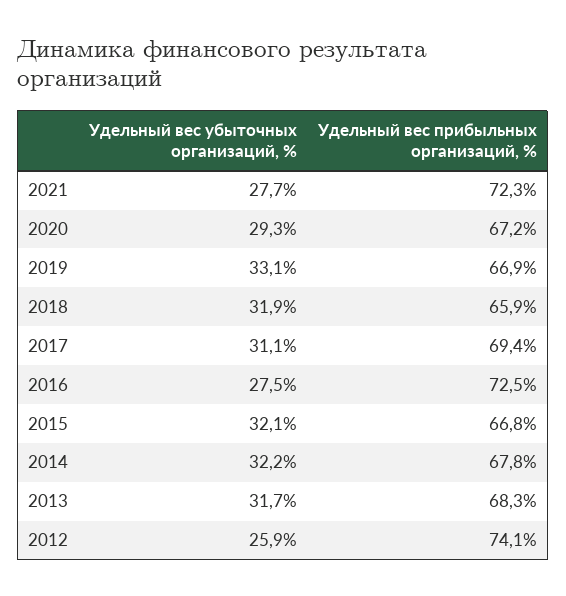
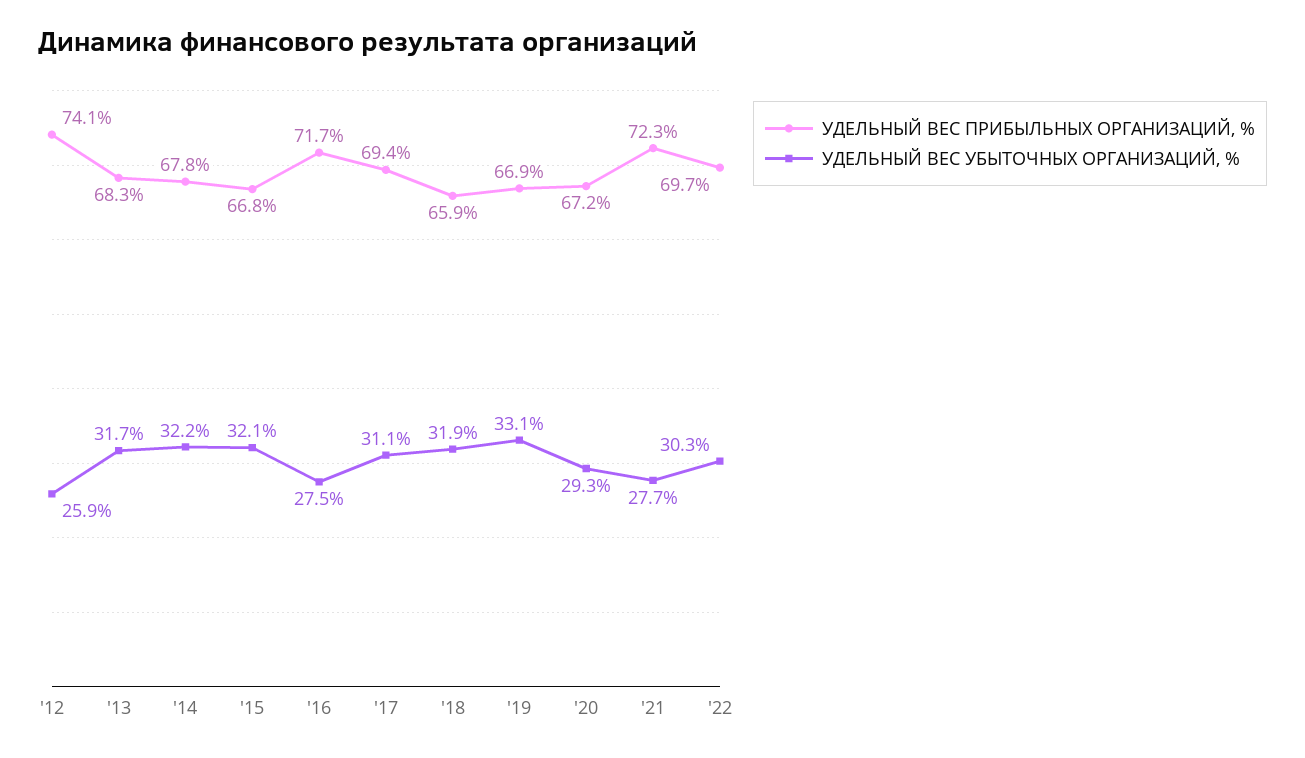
Удельный вес прибыльных организаций, %, 2016: 72.5 -> 71.7
Удельный вес прибыльных организаций, %, '22: none -> 69.7
Удельный вес убыточных организаций, %, '22: none -> 30.3

